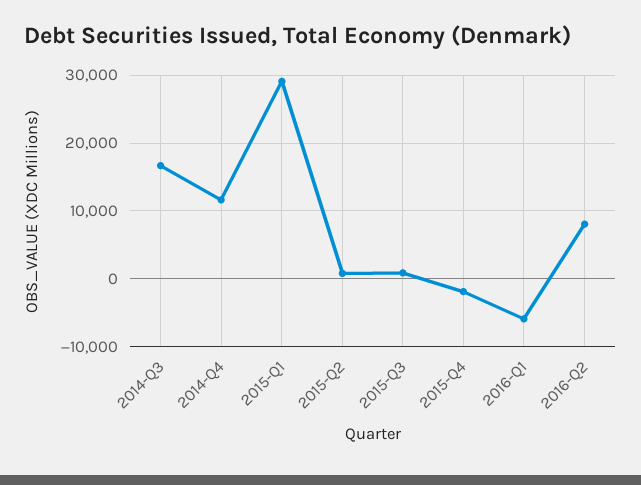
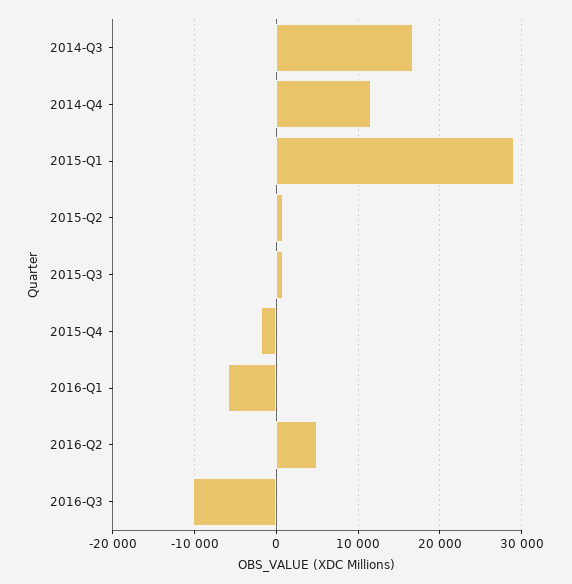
2016-Q2: 8000 -> 5000
2016-Q3: none -> -10000

